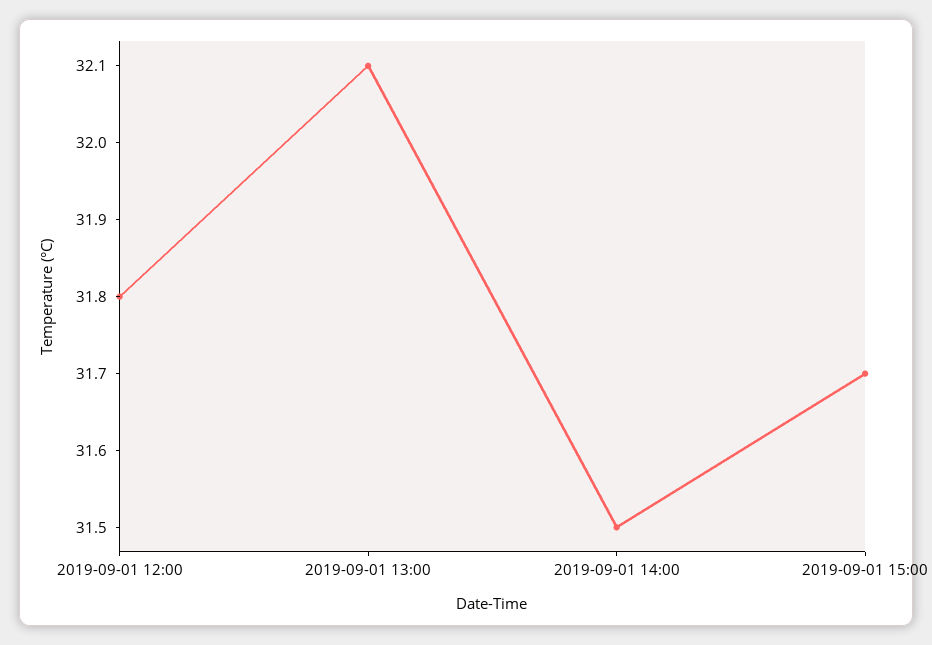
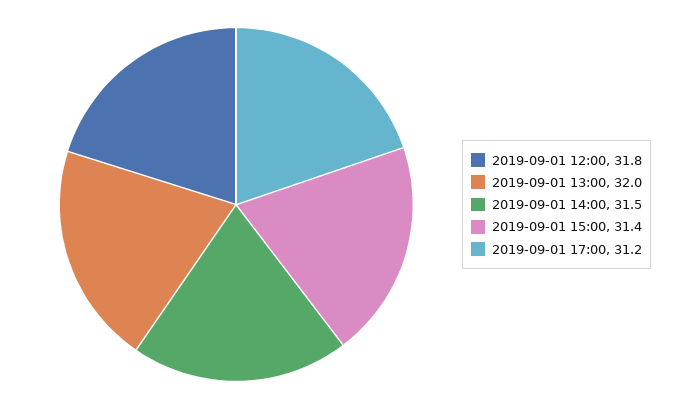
2019-09-01 13:00: 32.1 -> 32
2019-09-01 15:00: 31.7 -> 31.4
2019-09-01 17:00: none -> 31.2

